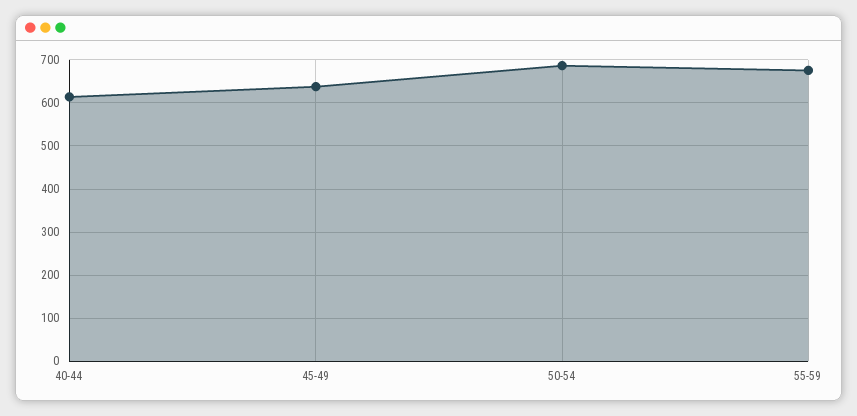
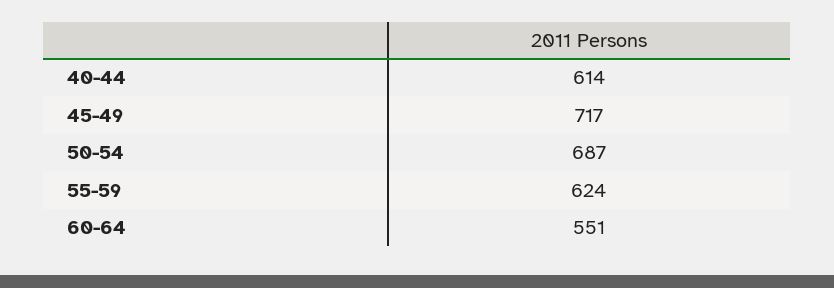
45-49: 640 -> 717
55-59: 680 -> 624
60-64: none -> 551

